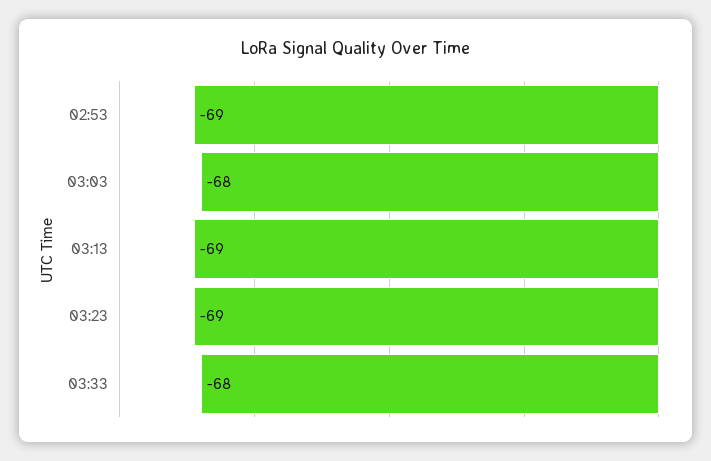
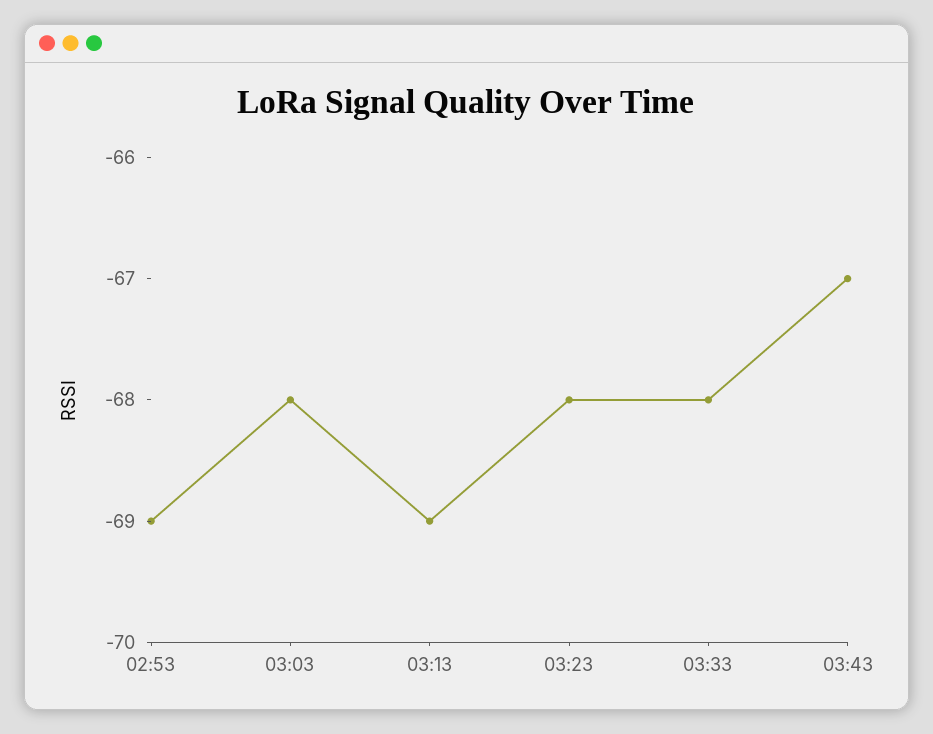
03:23: -69 -> -68
03:43: none -> -67

